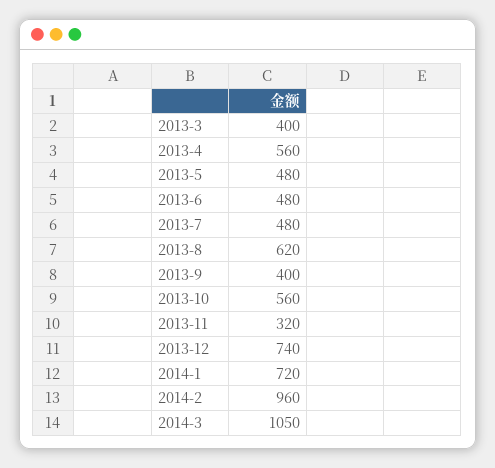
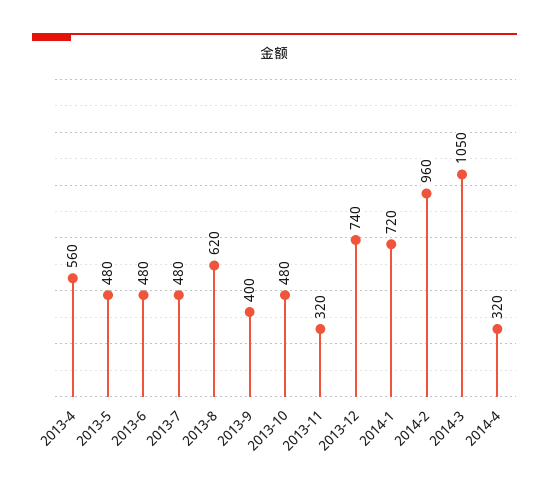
2013-3: 400 -> none
2013-10: 560 -> 480
2014-4: none -> 320

